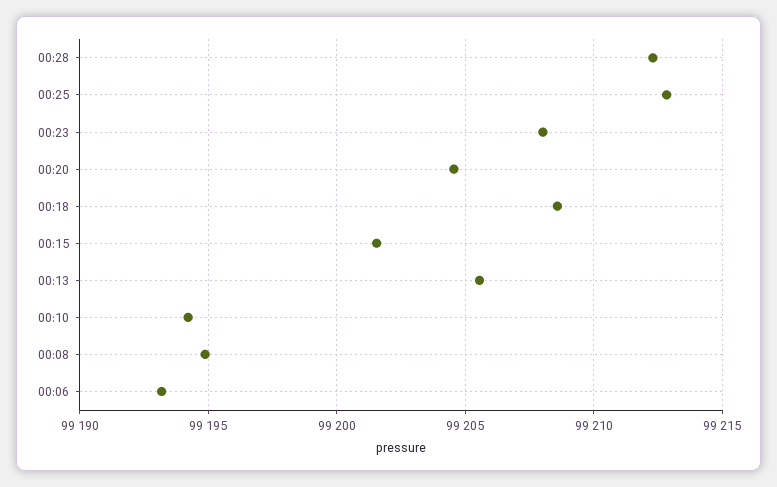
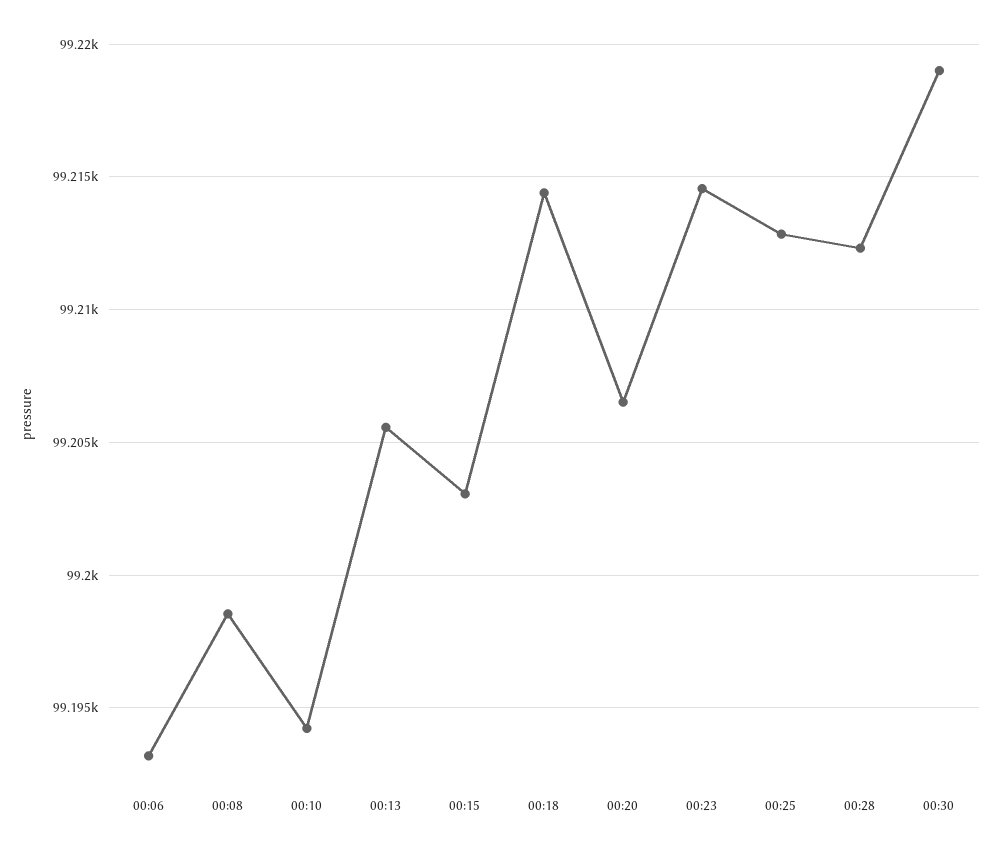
00:23: 99208 -> 99214.5
00:20: 99204.5 -> 99206.5
00:18: 99208.5 -> 99214.5
00:15: 99201.5 -> 99203
00:08: 99195 -> 99198.5
00:30: none -> 99219

